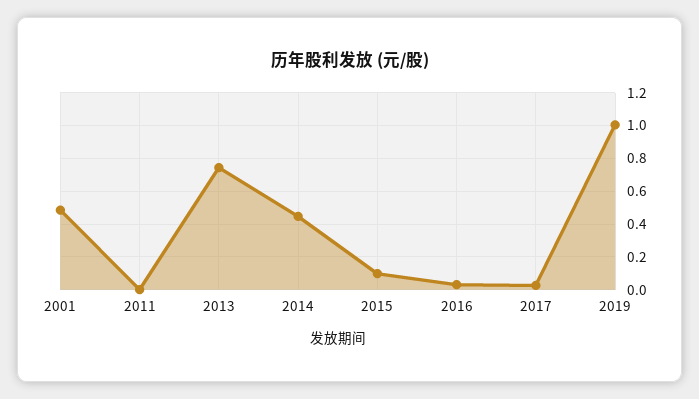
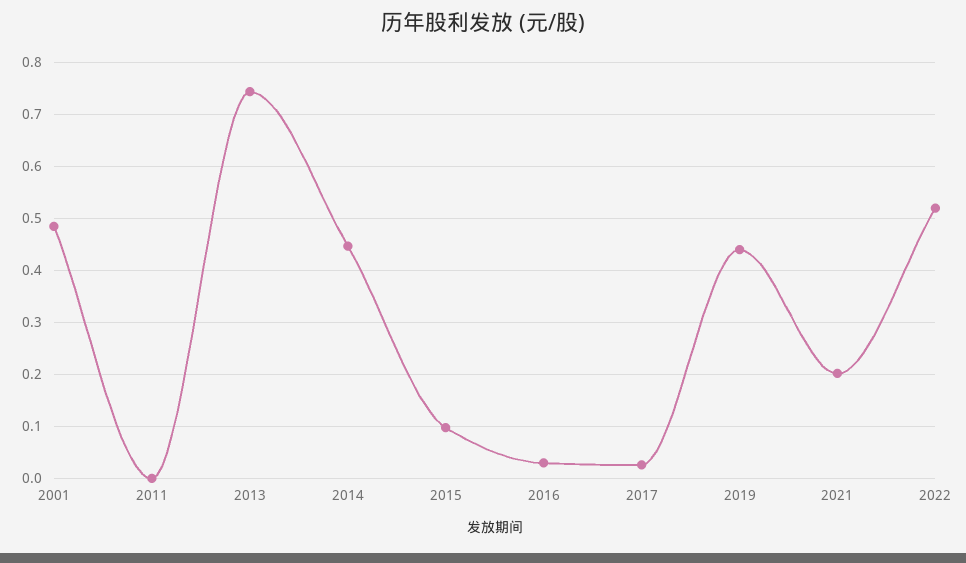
2019: 1 -> 0.44
2021: none -> 0.2
2022: none -> 0.52

